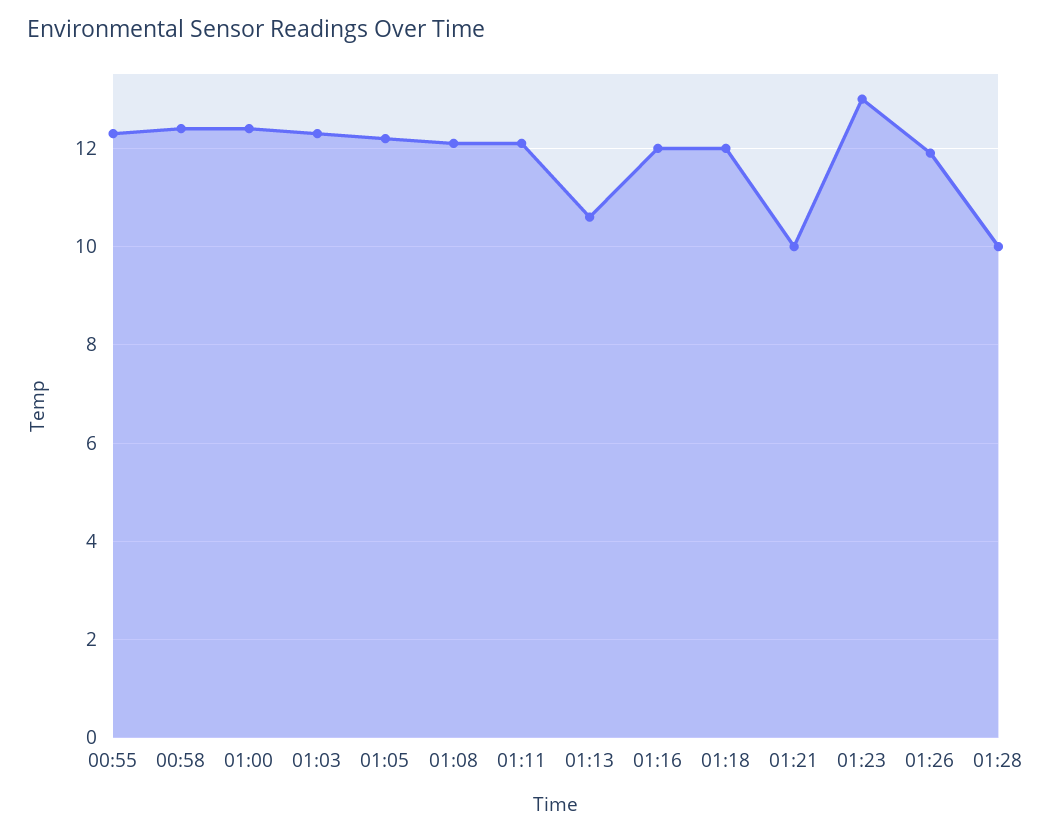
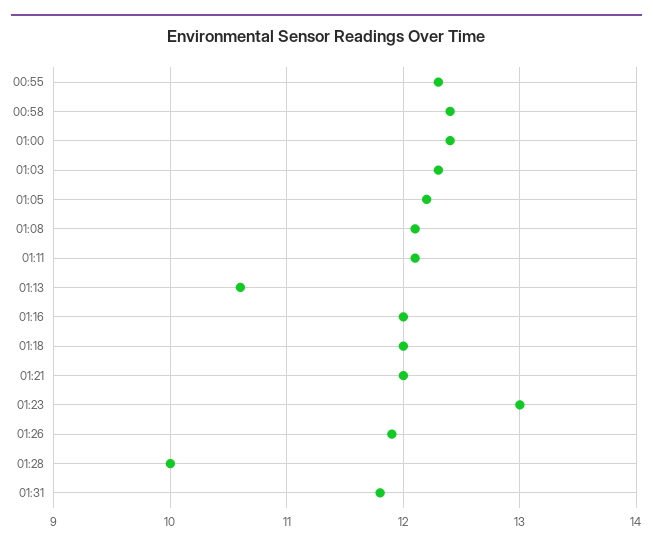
01:21: 10 -> 12
01:31: none -> 11.8

